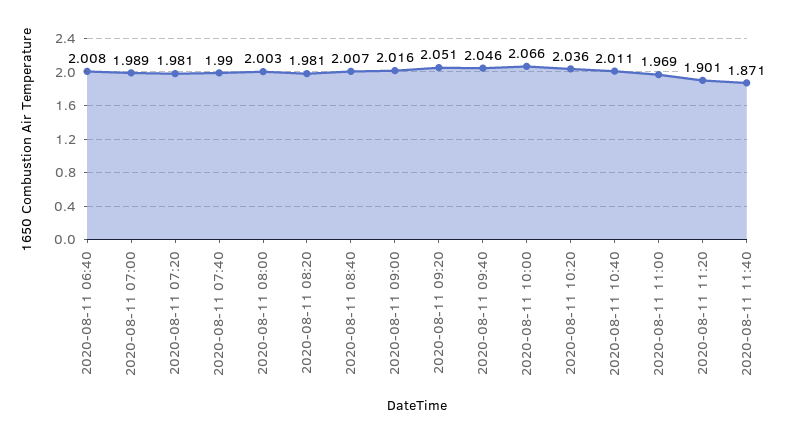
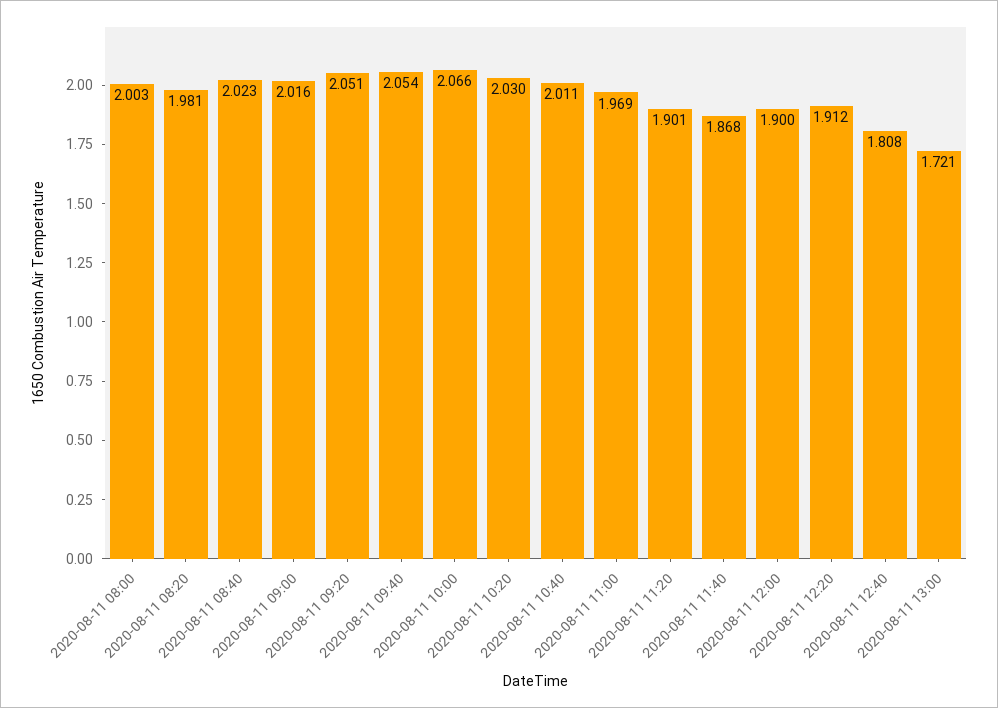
2020-08-11 06:40: 2.008 -> none
2020-08-11 07:00: 1.989 -> none
2020-08-11 07:20: 1.981 -> none
2020-08-11 07:40: 1.99 -> none
2020-08-11 08:40: 2.007 -> 2.023
2020-08-11 09:40: 2.046 -> 2.054
2020-08-11 10:20: 2.036 -> 2.03
2020-08-11 11:40: 1.871 -> 1.868
2020-08-11 12:00: none -> 1.9
2020-08-11 12:20: none -> 1.912
2020-08-11 12:40: none -> 1.808
2020-08-11 13:00: none -> 1.721

